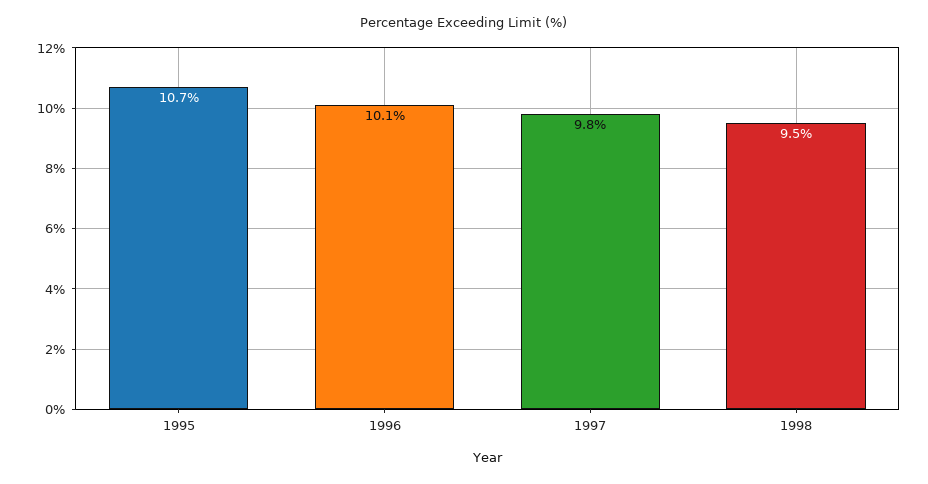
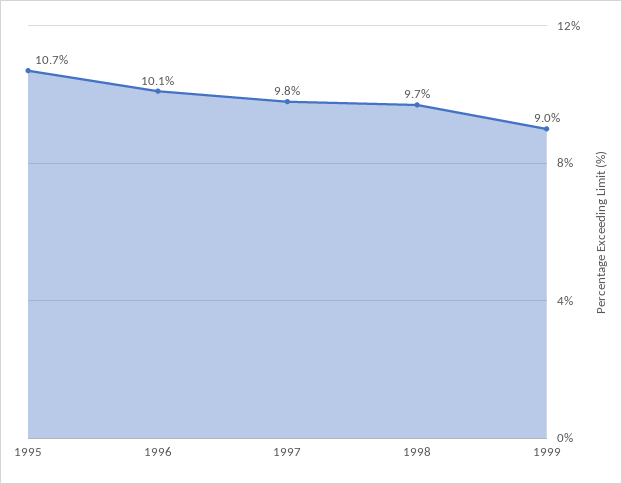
1998: 9.5 -> 9.7
1999: none -> 9

